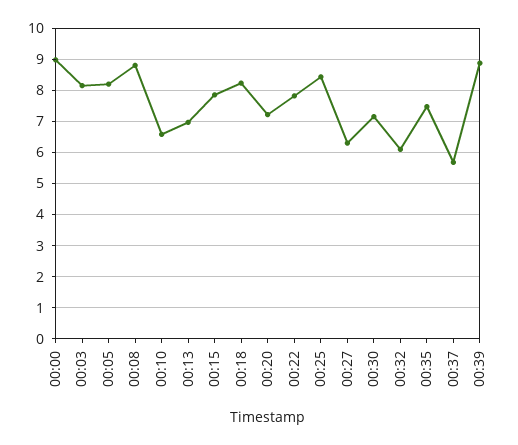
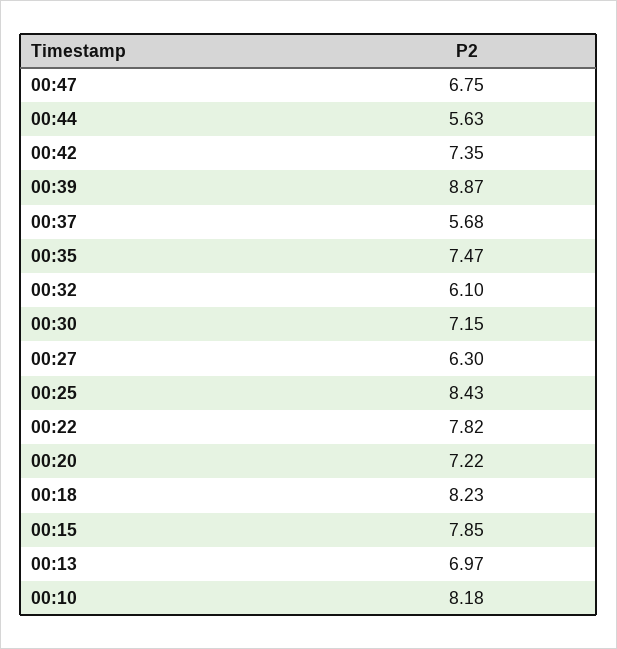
00:00: 9 -> none
00:03: 8.2 -> none
00:05: 8.2 -> none
00:08: 8.8 -> none
00:10: 6.6 -> 8.18
00:47: none -> 6.75
00:44: none -> 5.63
00:42: none -> 7.35

